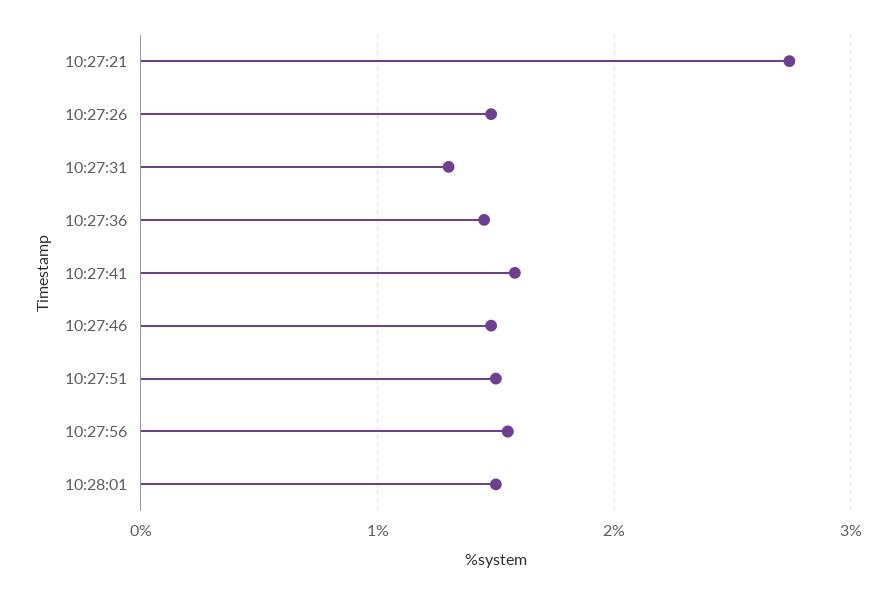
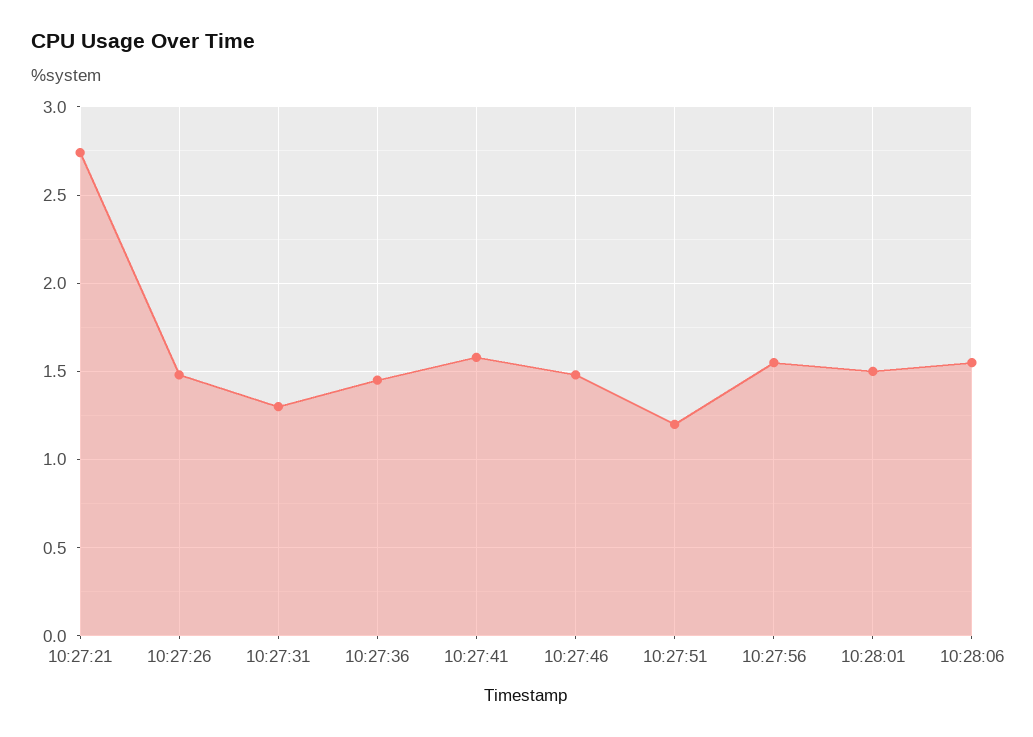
10:27:51: 1.5 -> 1.2
10:28:06: none -> 1.55

